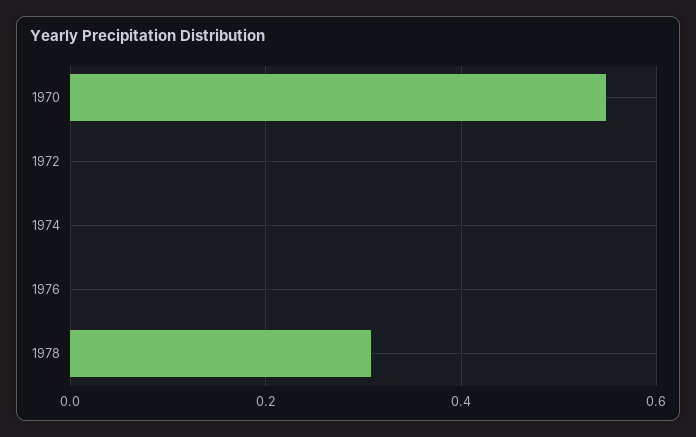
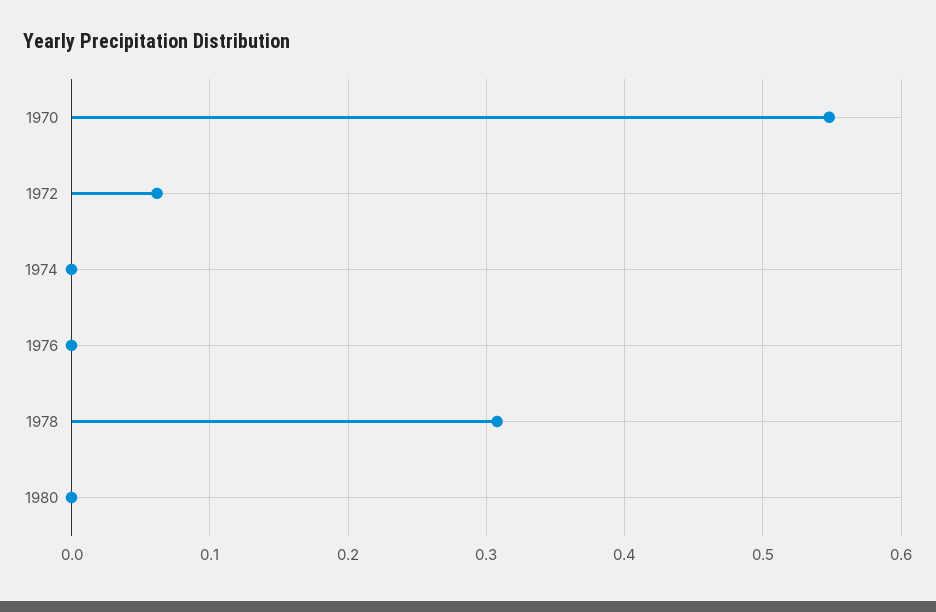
1972: 0 -> 0.06
1980: none -> 0

